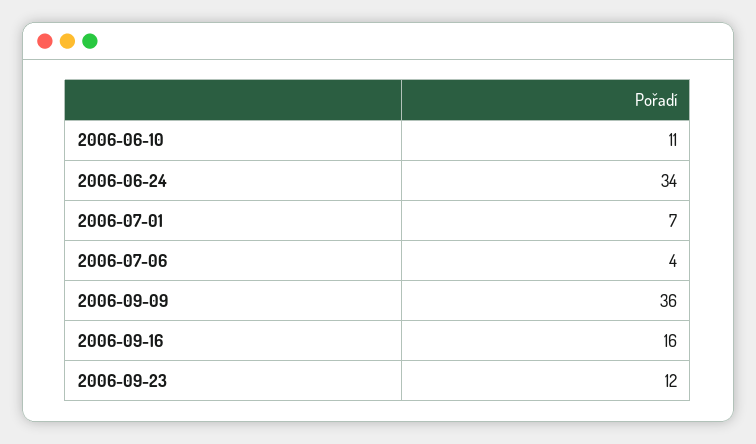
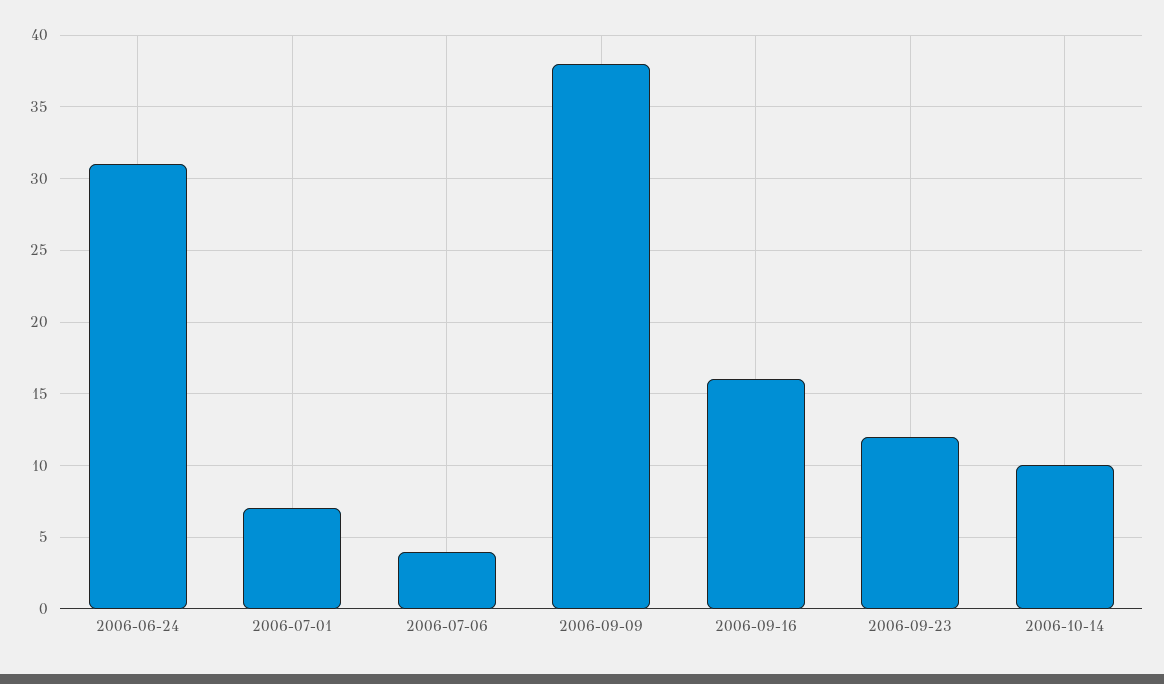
2006-06-10: 11 -> none
2006-06-24: 34 -> 31
2006-09-09: 36 -> 38
2006-10-14: none -> 10

